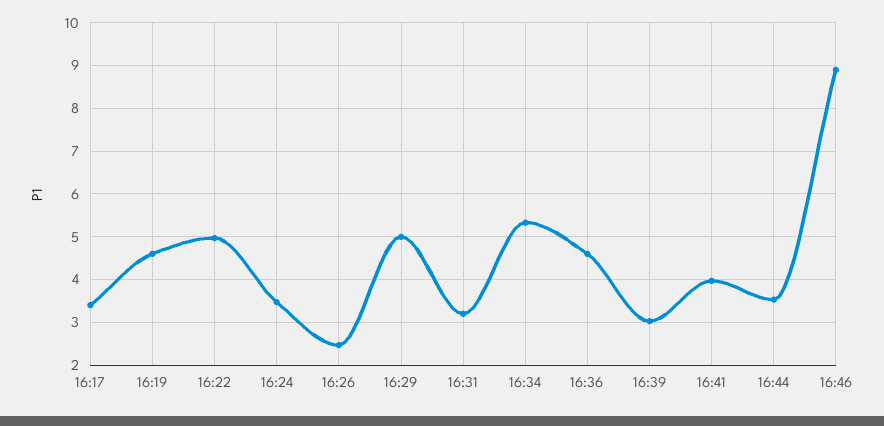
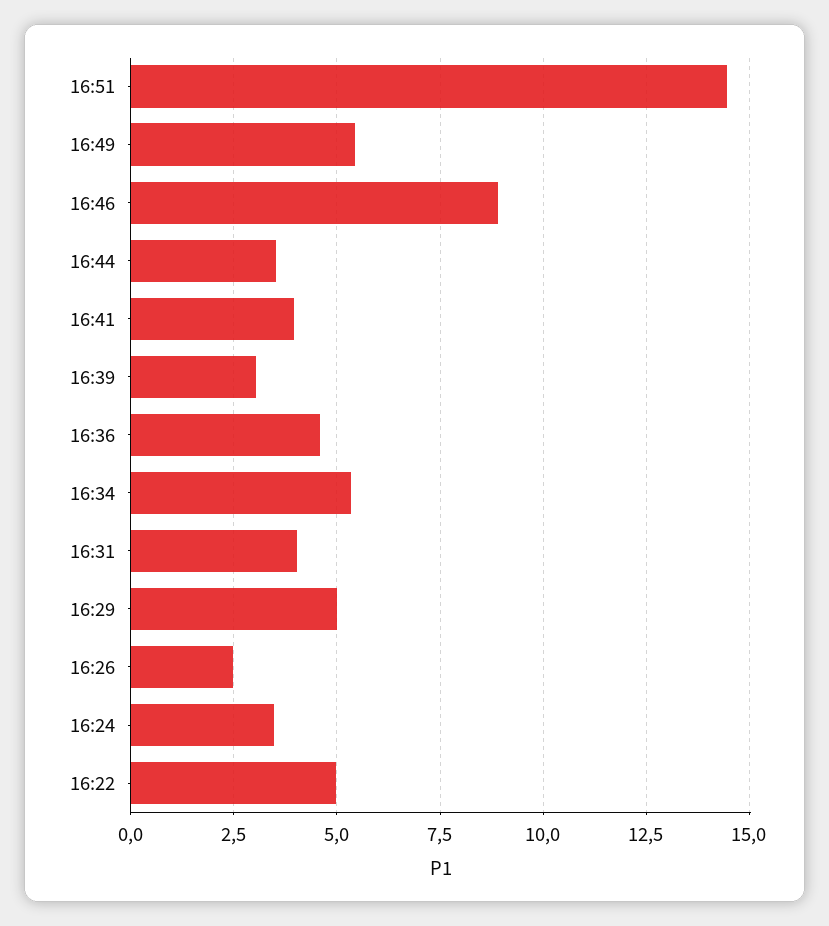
16:17: 3.4 -> none
16:19: 4.6 -> none
16:31: 3.2 -> 4
16:51: none -> 14.5
16:49: none -> 5.5

